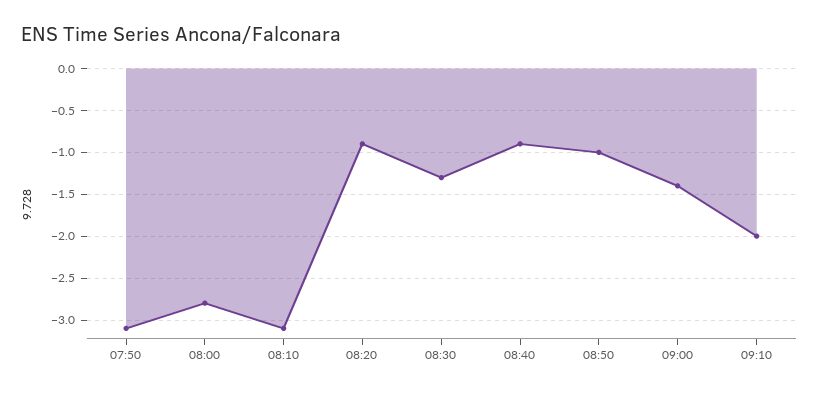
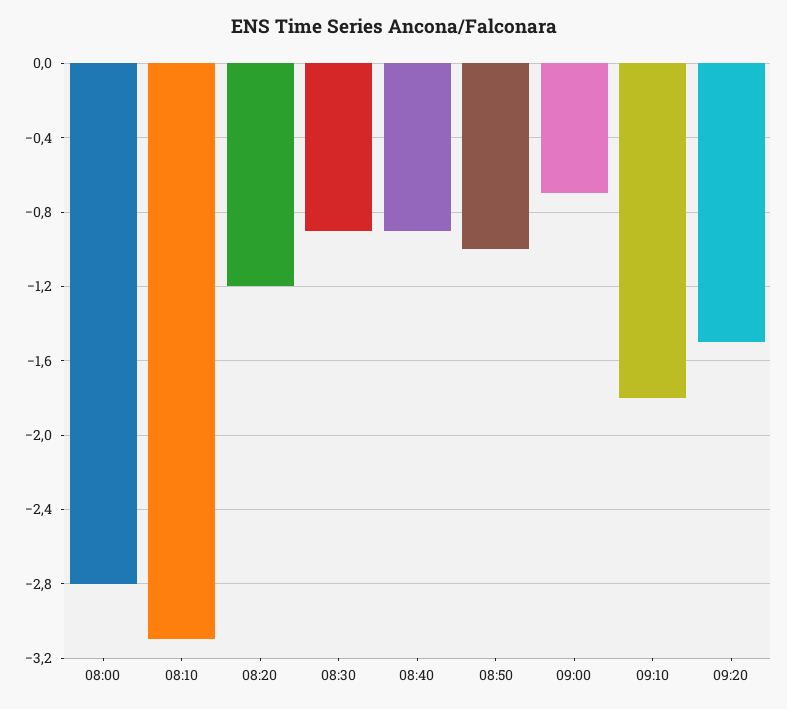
07:50: -3.1 -> none
08:20: -0.9 -> -1.2
08:30: -1.3 -> -0.9
09:00: -1.4 -> -0.7
09:10: -2 -> -1.8
09:20: none -> -1.5

